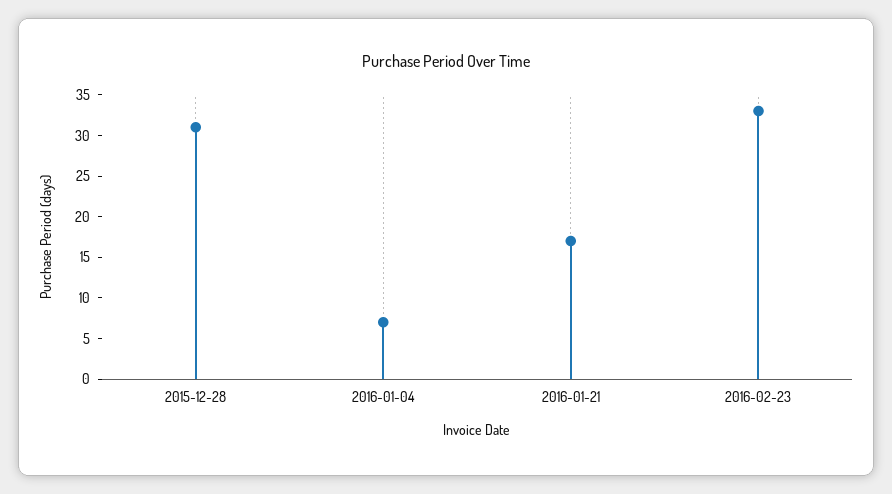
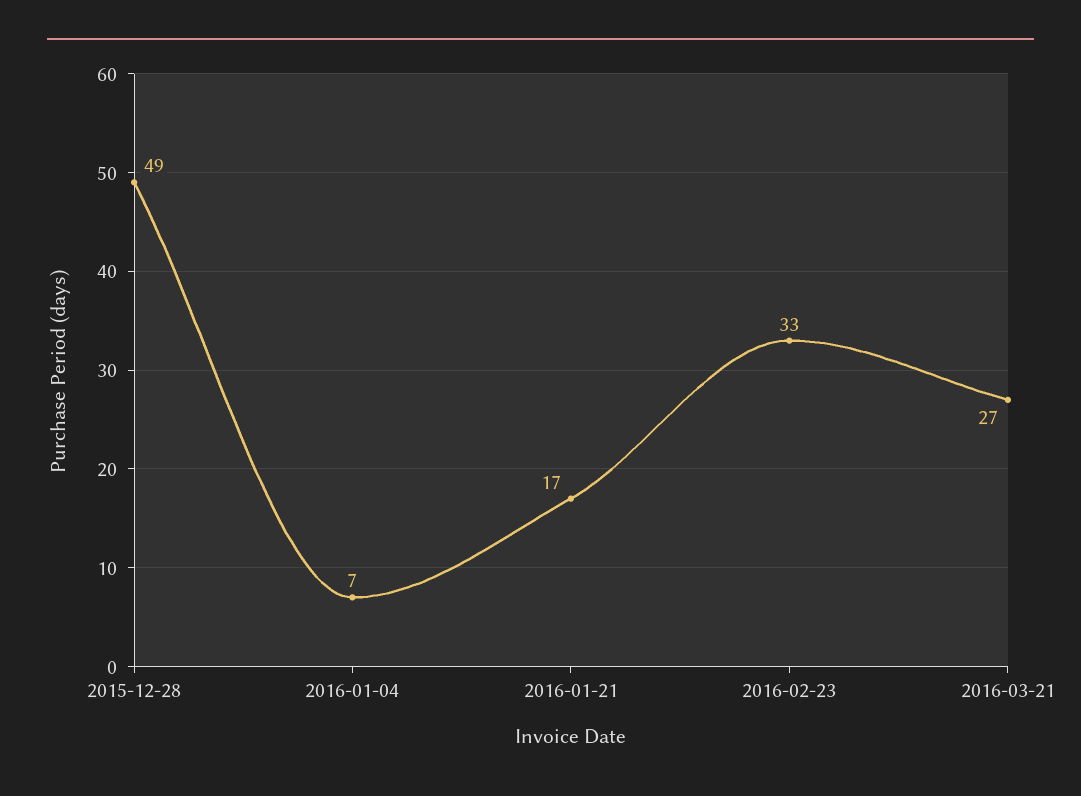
2015-12-28: 31 -> 49
2016-03-21: none -> 27

